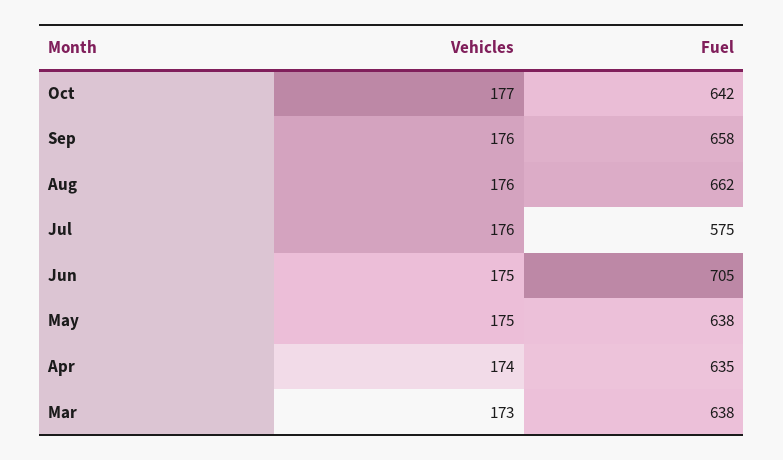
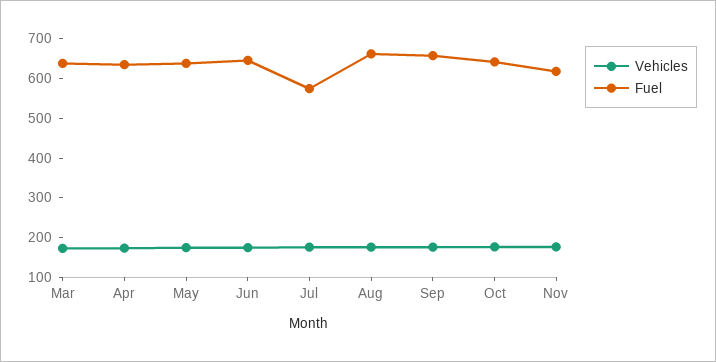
Fuel, Jun: 705 -> 650
Vehicles, Nov: none -> 175
Fuel, Nov: none -> 625

